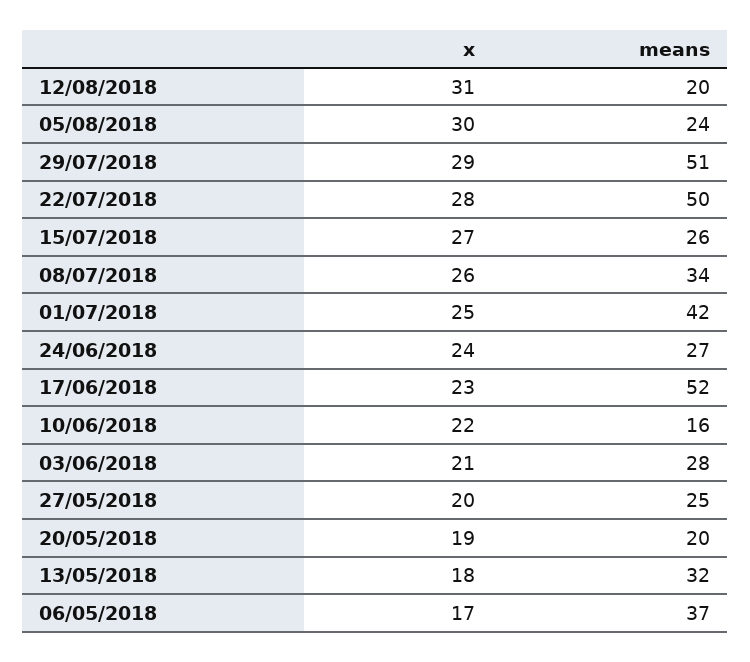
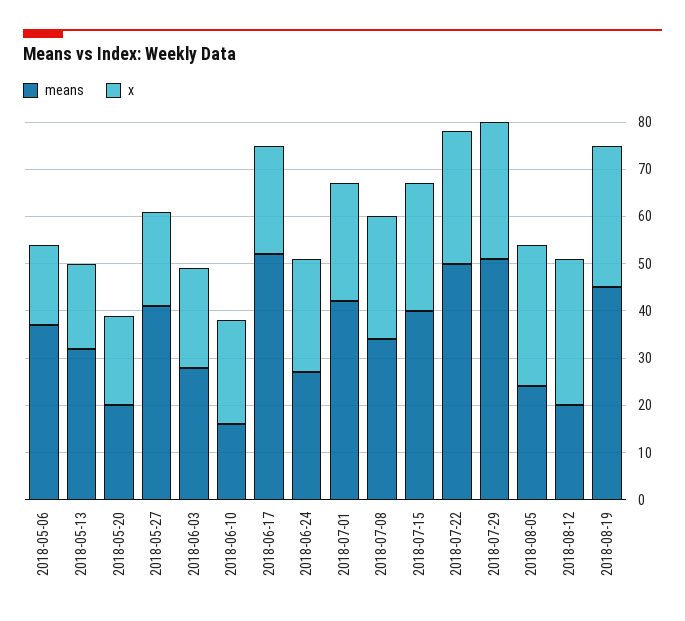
means, 15/07/2018: 26 -> 40
means, 27/05/2018: 25 -> 40
means, 2018-08-19: none -> 45
x, 2018-08-19: none -> 30

